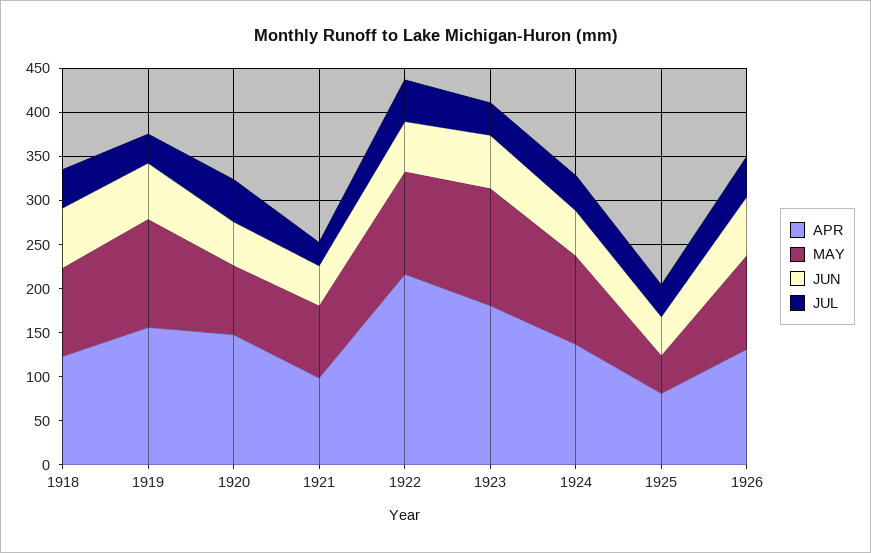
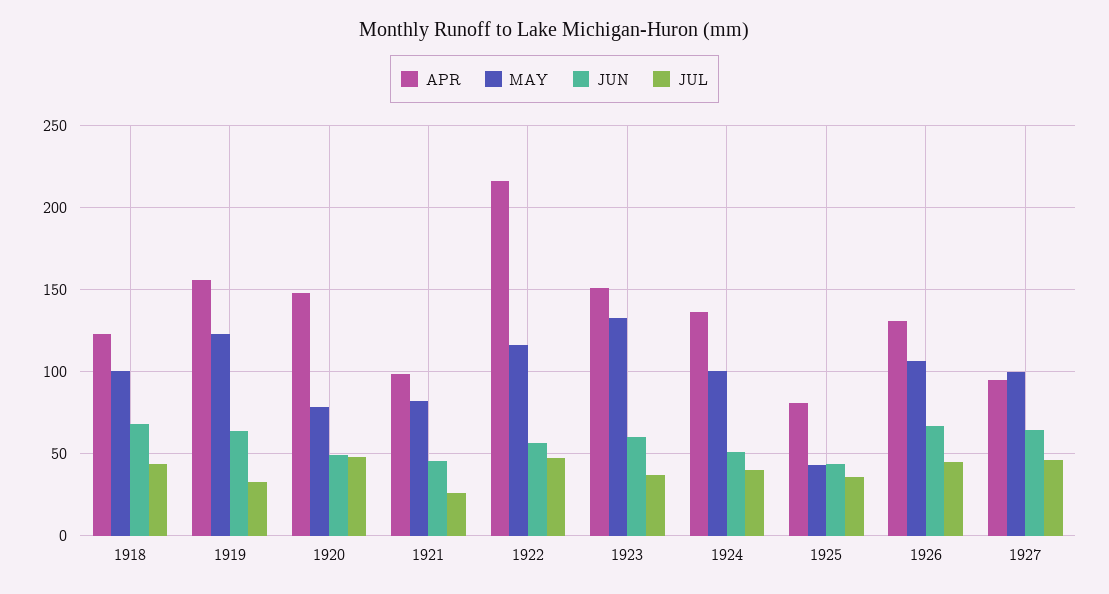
APR, 1923: 180 -> 150
APR, 1927: none -> 95
MAY, 1927: none -> 100
JUN, 1927: none -> 65
JUL, 1927: none -> 45

